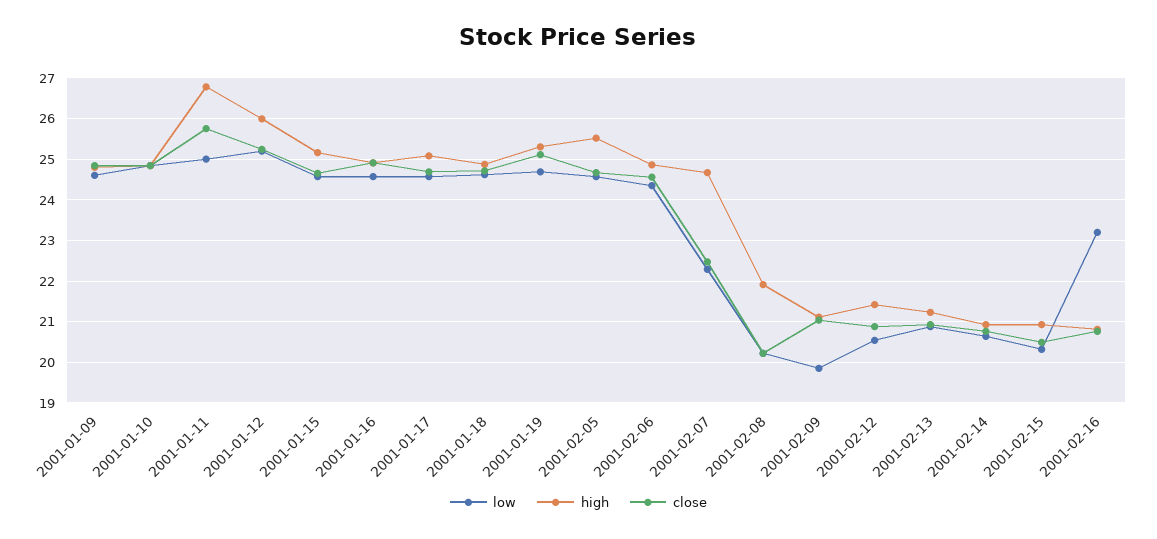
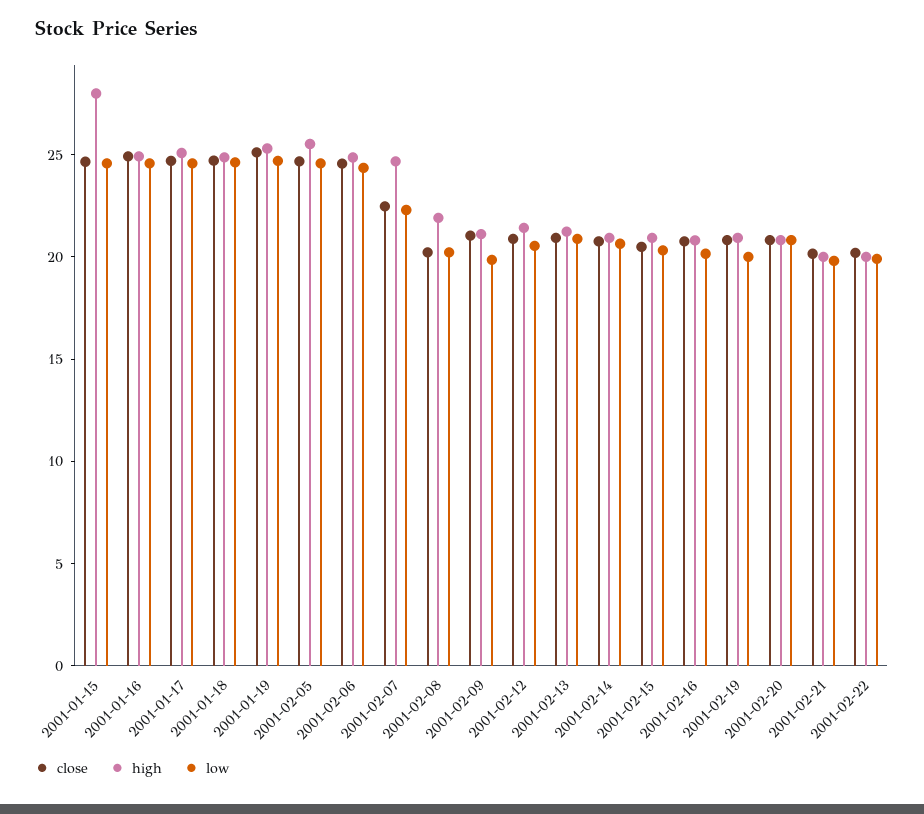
low, 2001-01-09: 24.6 -> none
high, 2001-01-09: 24.8 -> none
close, 2001-01-09: 24.8 -> none
low, 2001-01-10: 24.8 -> none
high, 2001-01-10: 24.8 -> none
close, 2001-01-10: 24.8 -> none
low, 2001-01-11: 25 -> none
high, 2001-01-11: 26.8 -> none
close, 2001-01-11: 25.8 -> none
low, 2001-01-12: 25.2 -> none
high, 2001-01-12: 26 -> none
close, 2001-01-12: 25.2 -> none
high, 2001-01-15: 25.2 -> 28
low, 2001-02-16: 23.2 -> 20
close, 2001-02-19: none -> 21
high, 2001-02-19: none -> 21
low, 2001-02-19: none -> 20
close, 2001-02-20: none -> 21
high, 2001-02-20: none -> 21
low, 2001-02-20: none -> 21
close, 2001-02-21: none -> 20
high, 2001-02-21: none -> 20
low, 2001-02-21: none -> 20
close, 2001-02-22: none -> 20
high, 2001-02-22: none -> 20
low, 2001-02-22: none -> 20

